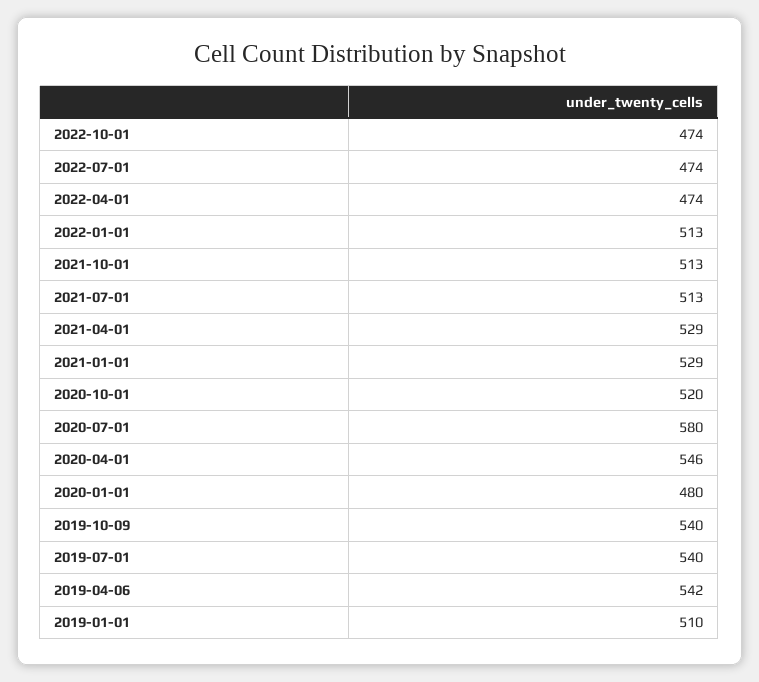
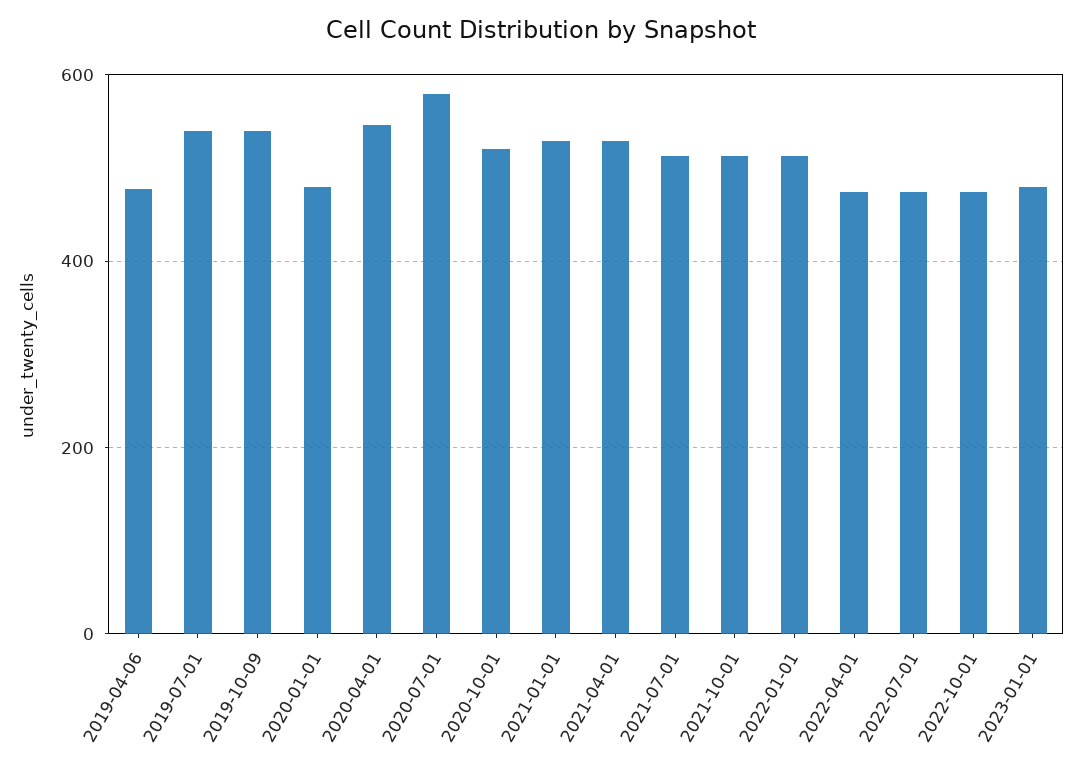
2019-04-06: 542 -> 480
2019-01-01: 510 -> none
2023-01-01: none -> 480

